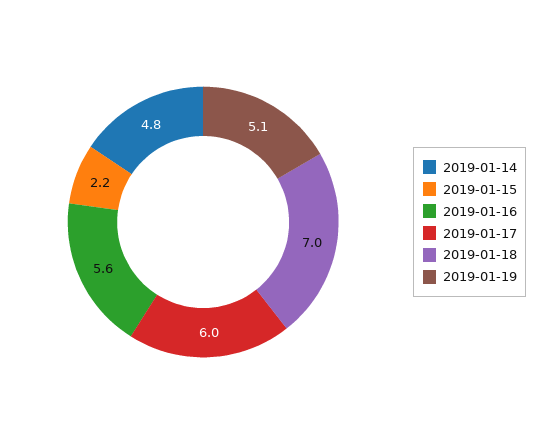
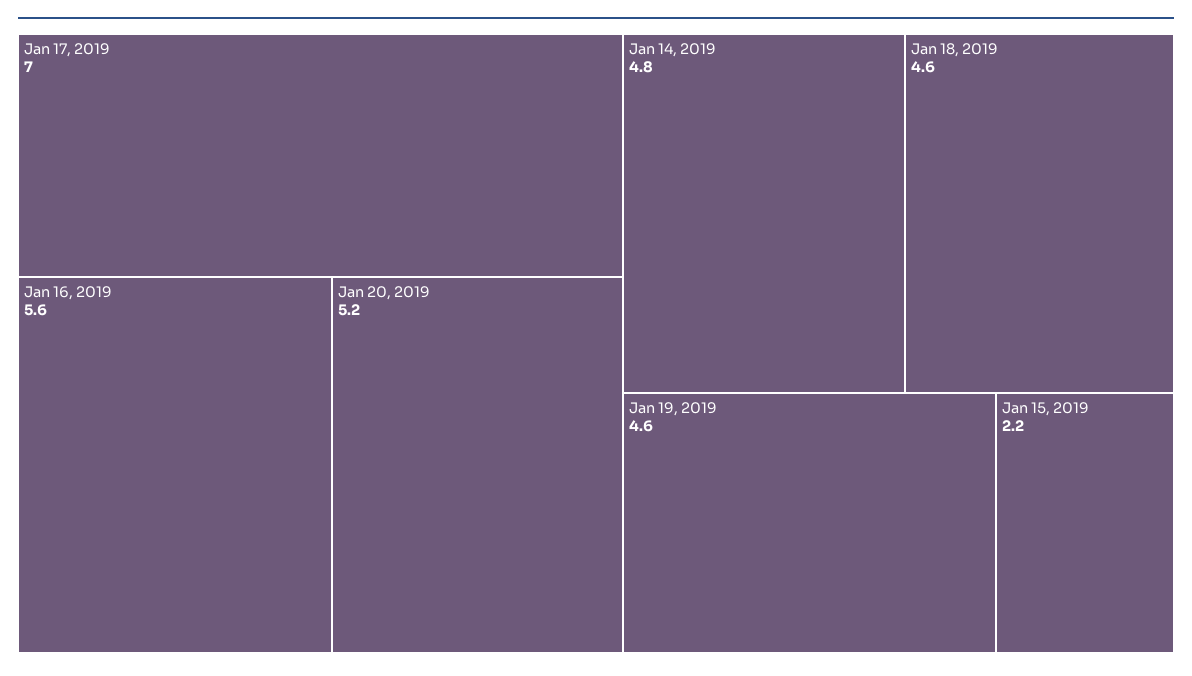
2019-01-17: 6 -> 7
2019-01-18: 7 -> 4.6
2019-01-19: 5.1 -> 4.6
Jan 20, 2019: none -> 5.2

